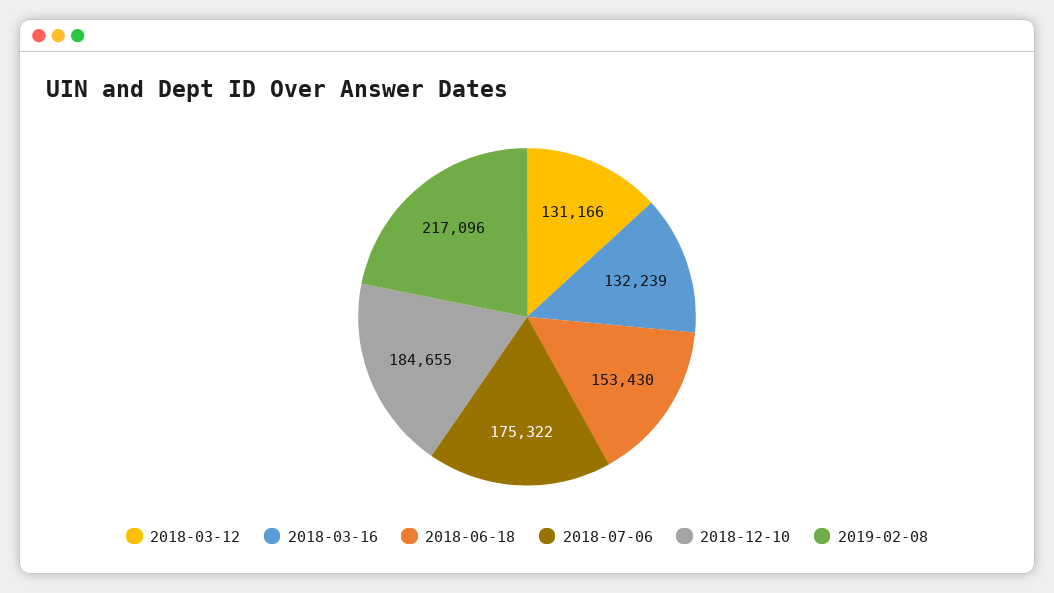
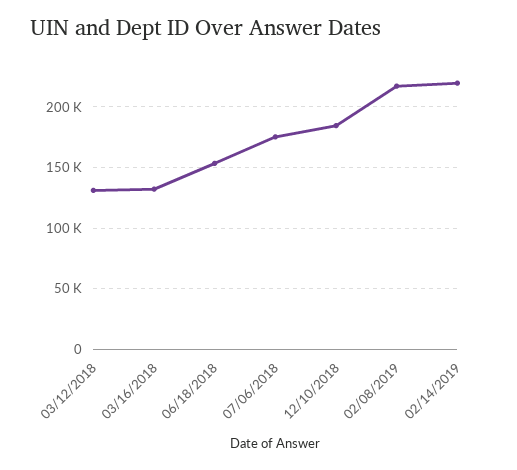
02/14/2019: none -> 220000

